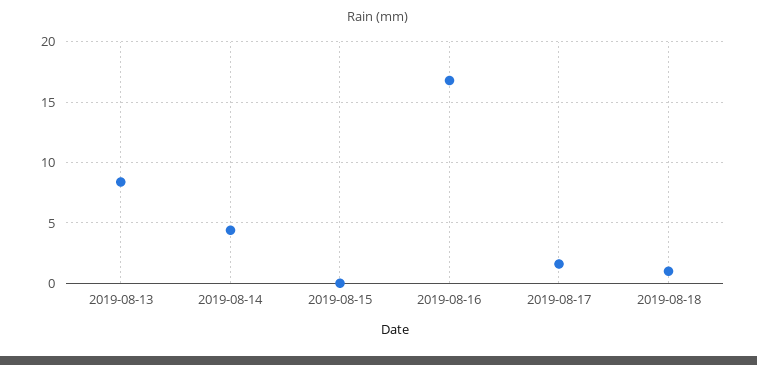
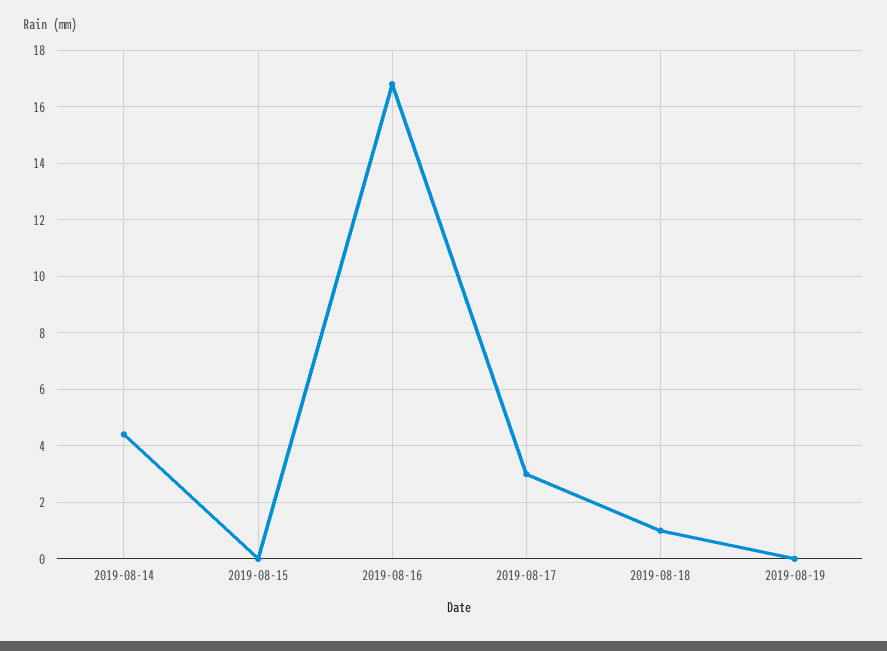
2019-08-13: 8.5 -> none
2019-08-17: 1.5 -> 3
2019-08-19: none -> 0

